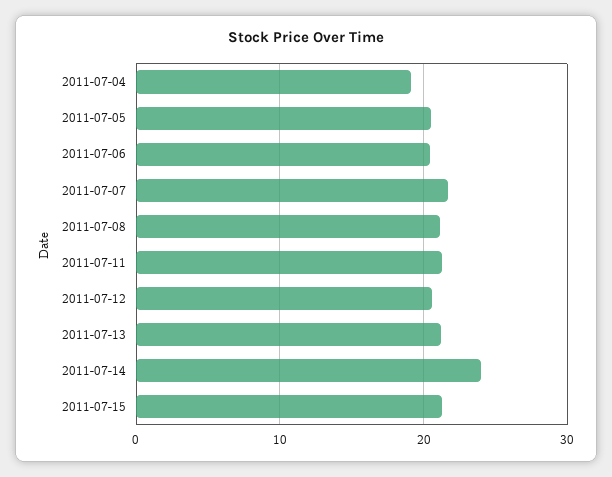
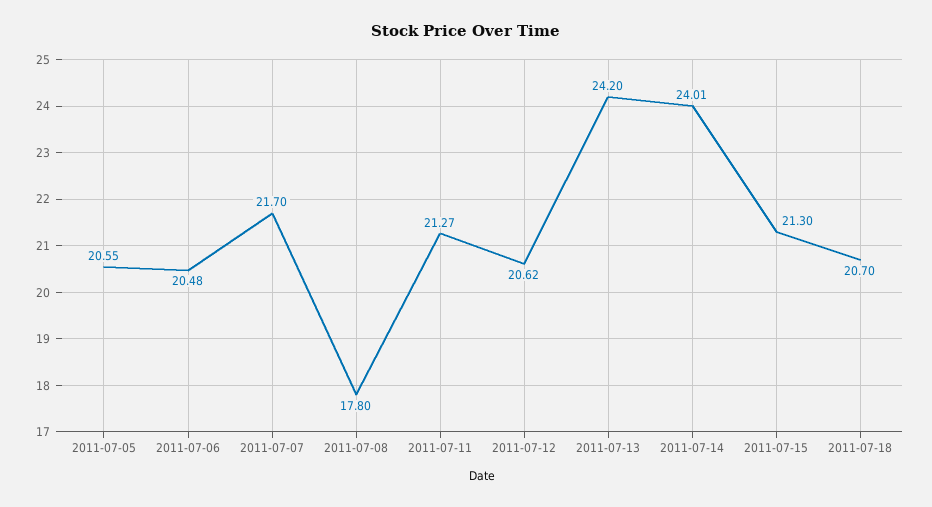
2011-07-04: 19 -> none
2011-07-08: 21 -> 17.8
2011-07-13: 21 -> 24.2
2011-07-18: none -> 20.7

